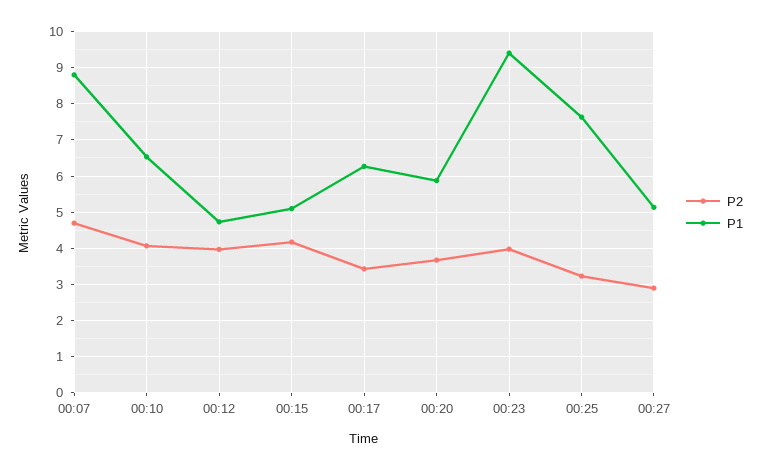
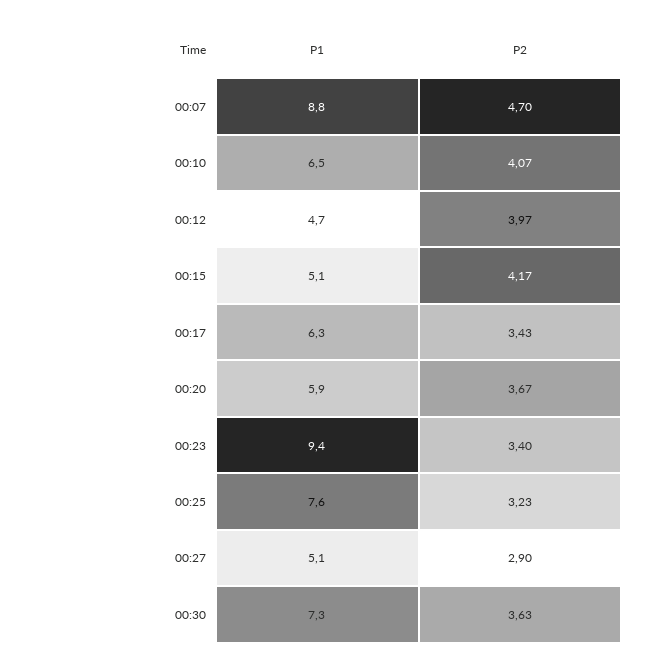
P2, 00:23: 4 -> 3.4
P1, 00:30: none -> 7.3
P2, 00:30: none -> 3.63

